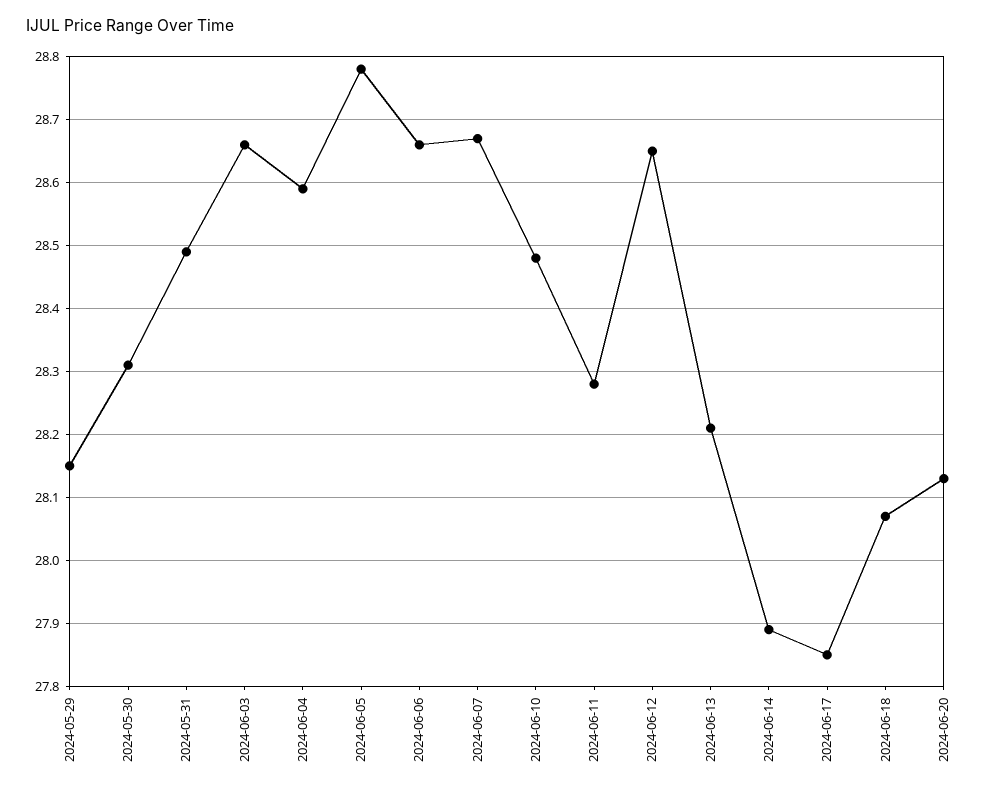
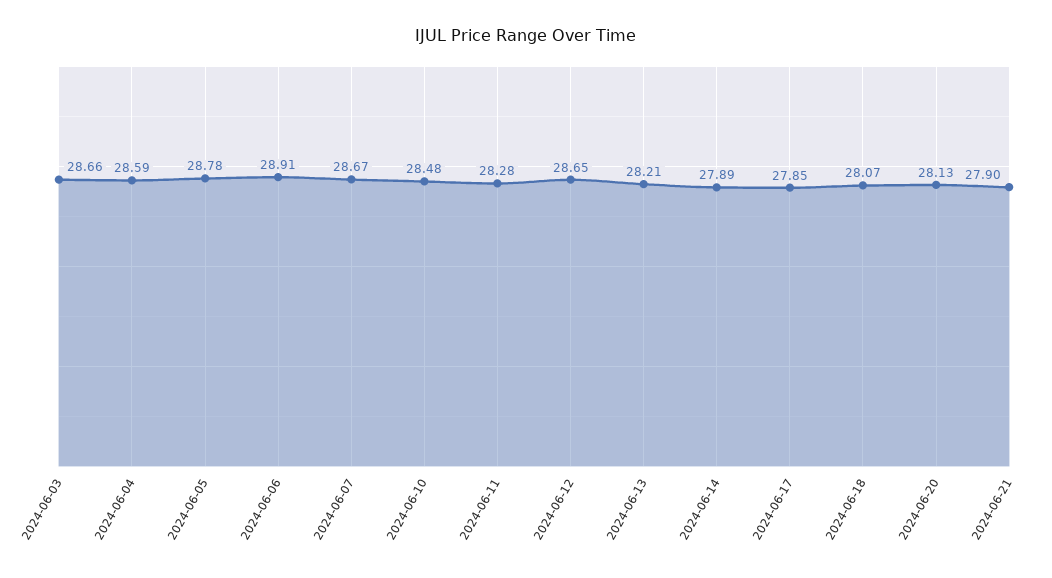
2024-05-29: 28.15 -> none
2024-05-30: 28.31 -> none
2024-05-31: 28.49 -> none
2024-06-06: 28.66 -> 28.91
2024-06-21: none -> 27.9

